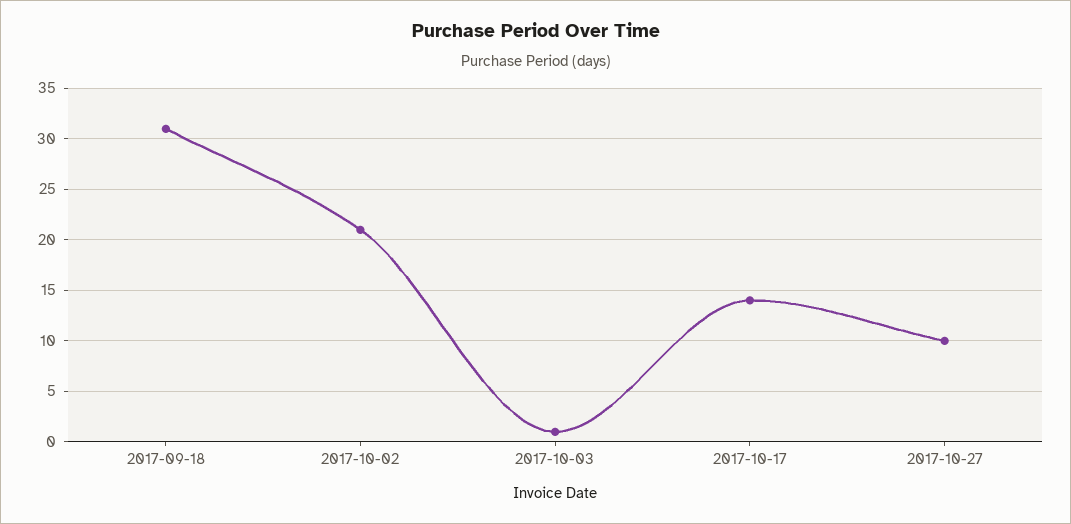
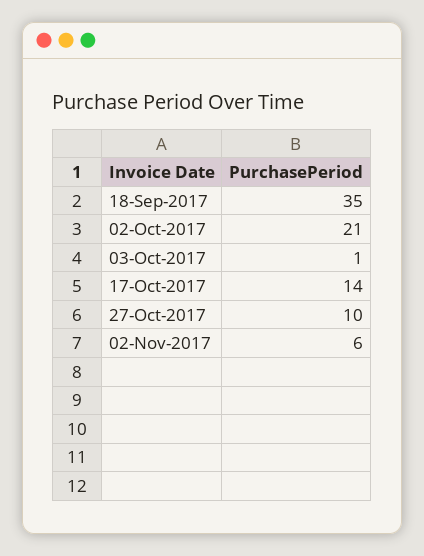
2017-09-18: 31 -> 35
02-Nov-2017: none -> 6

